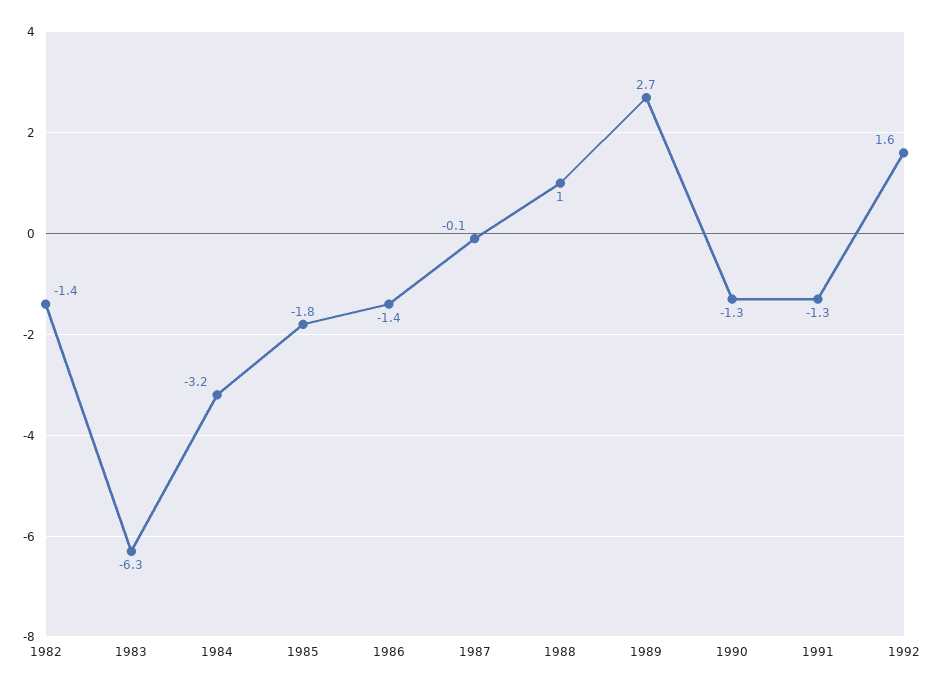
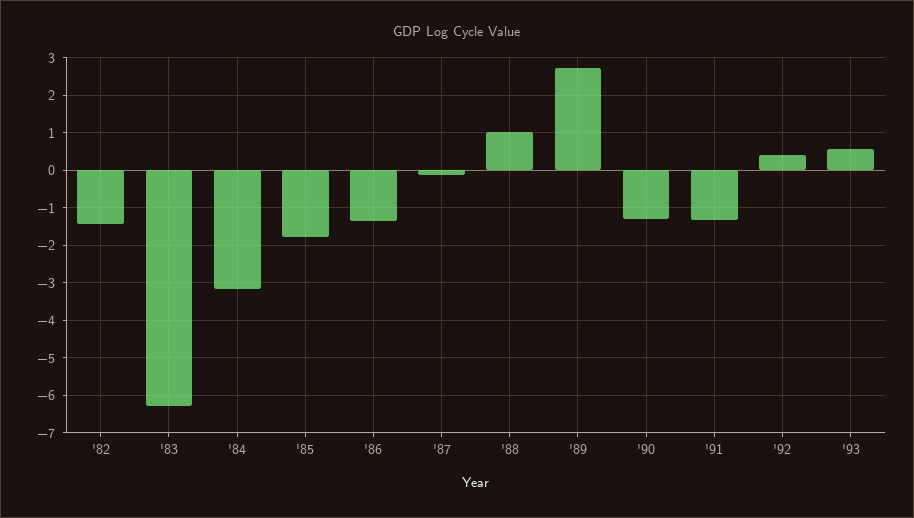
1992: 1.6 -> 0.4
'93: none -> 0.6

